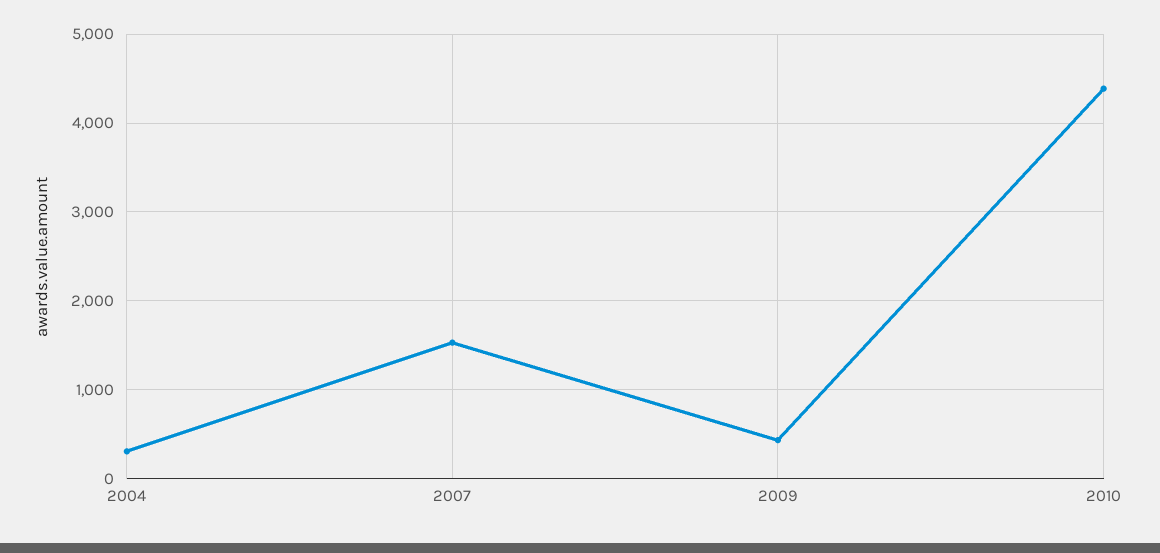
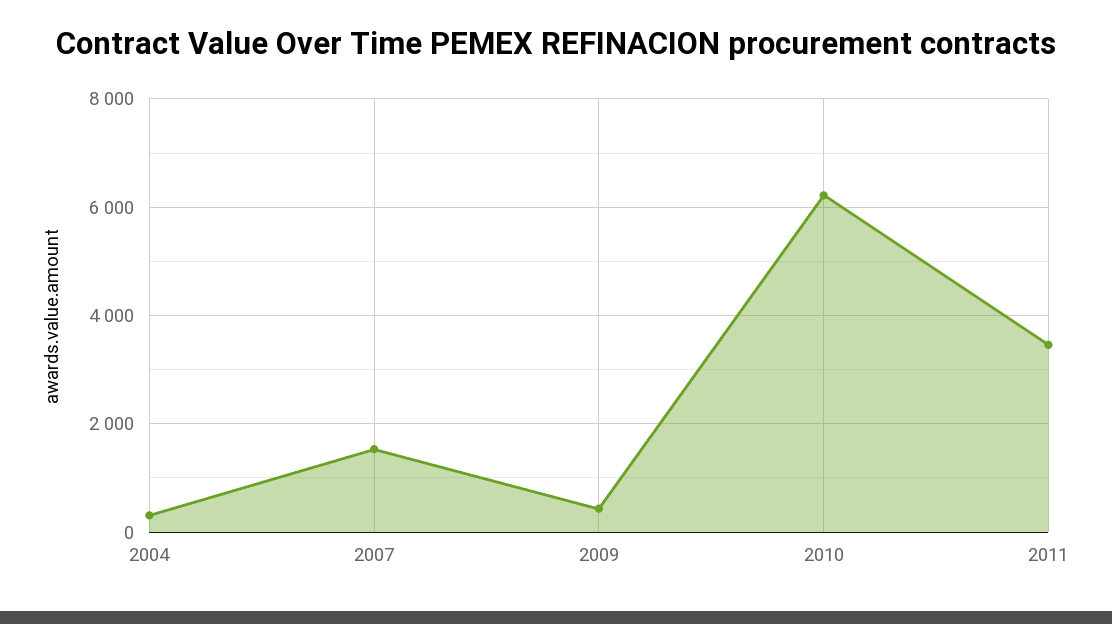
2010: 4400 -> 6200
2011: none -> 3400

